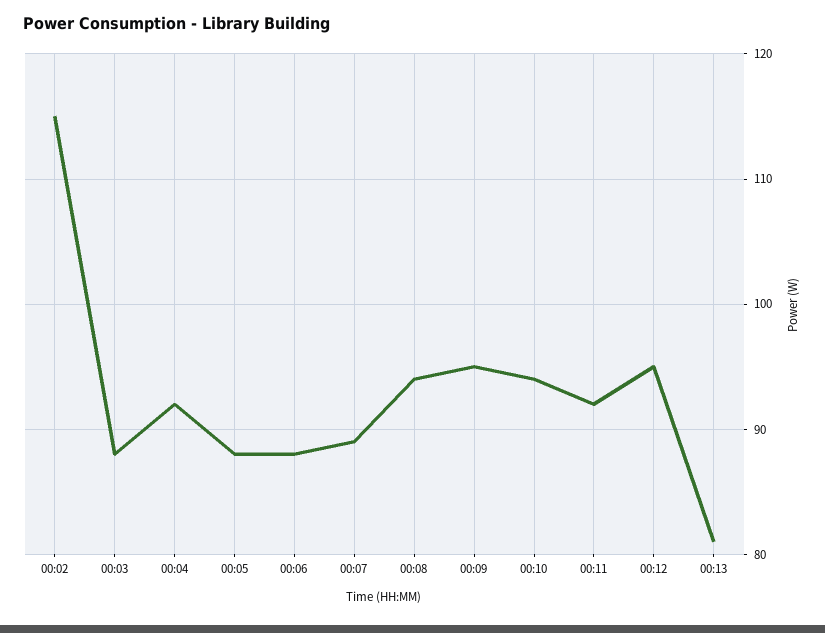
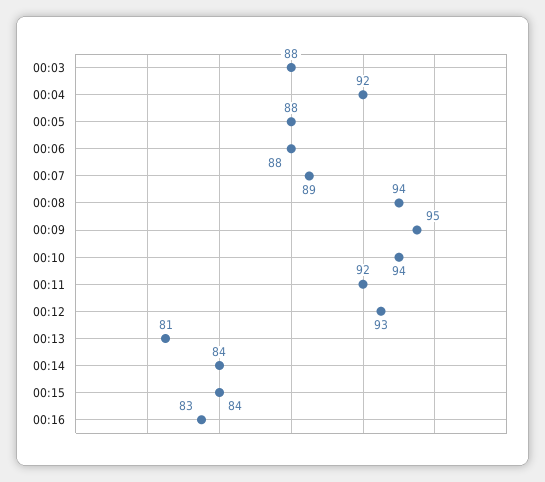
00:02: 115 -> none
00:12: 95 -> 93
00:14: none -> 84
00:15: none -> 84
00:16: none -> 83

